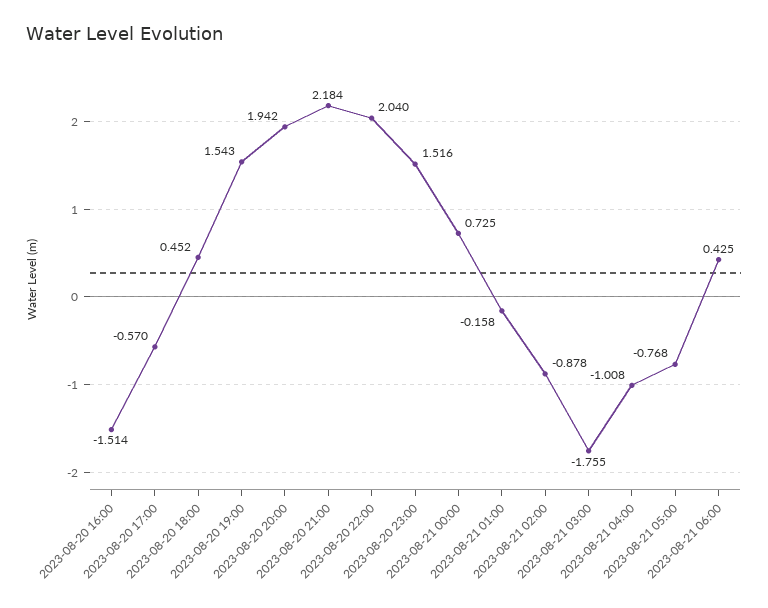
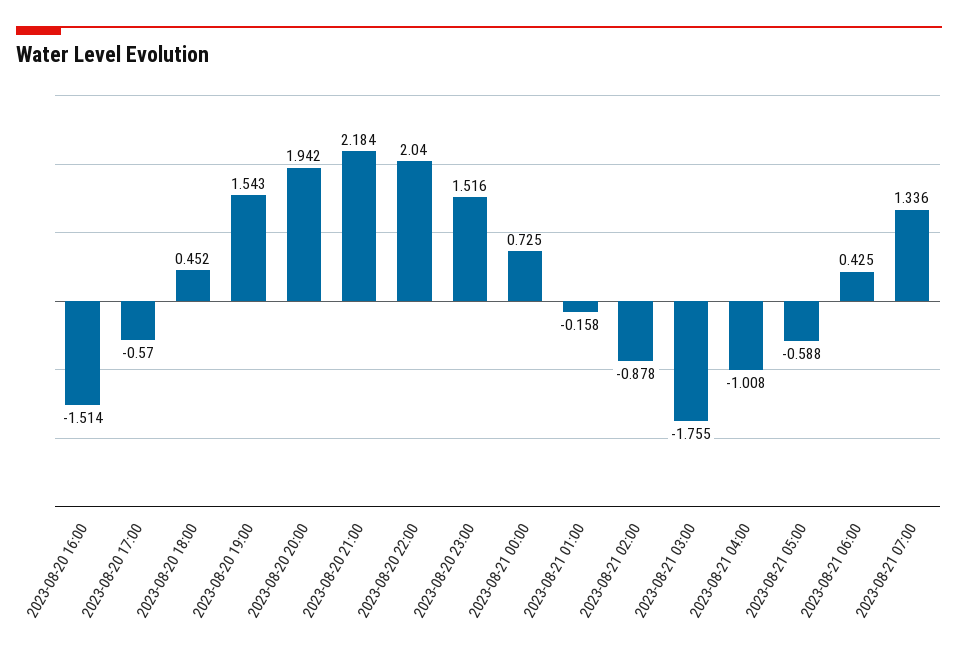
2023-08-21 05:00: -0.768 -> -0.588
2023-08-21 07:00: none -> 1.336

